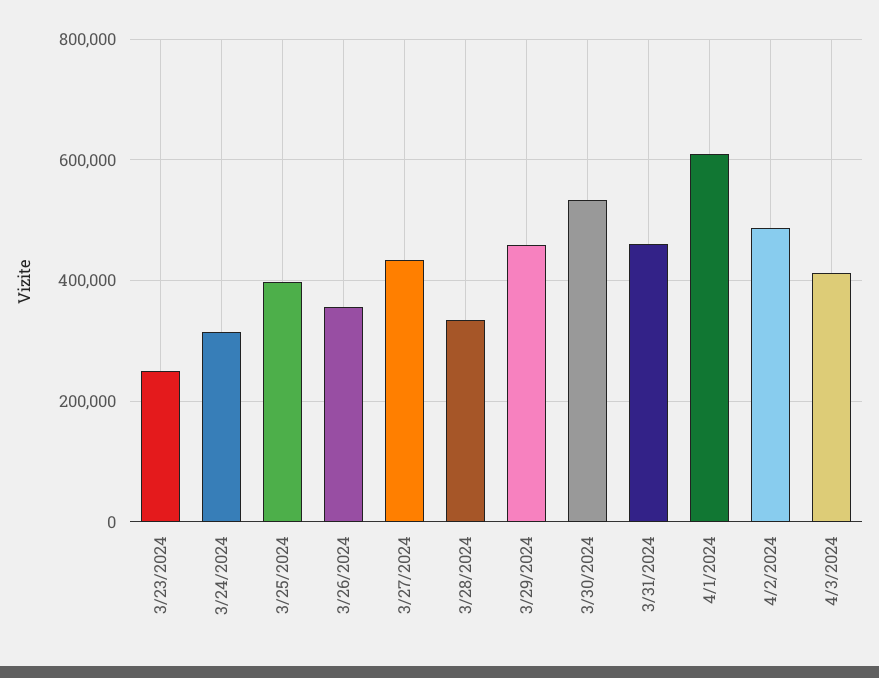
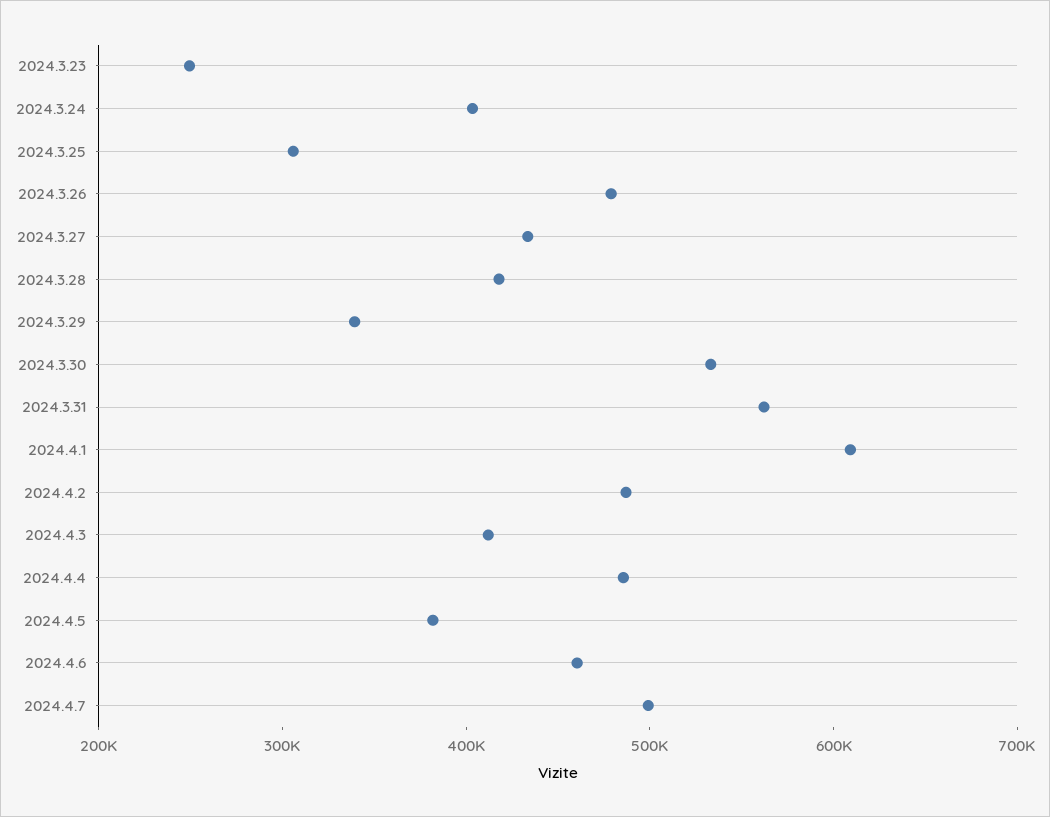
3/24/2024: 320000 -> 400000
3/25/2024: 400000 -> 300000
3/26/2024: 360000 -> 480000
3/28/2024: 340000 -> 420000
3/29/2024: 460000 -> 340000
3/31/2024: 460000 -> 560000
2024.4.4: none -> 480000
2024.4.5: none -> 380000
2024.4.6: none -> 460000
2024.4.7: none -> 500000

